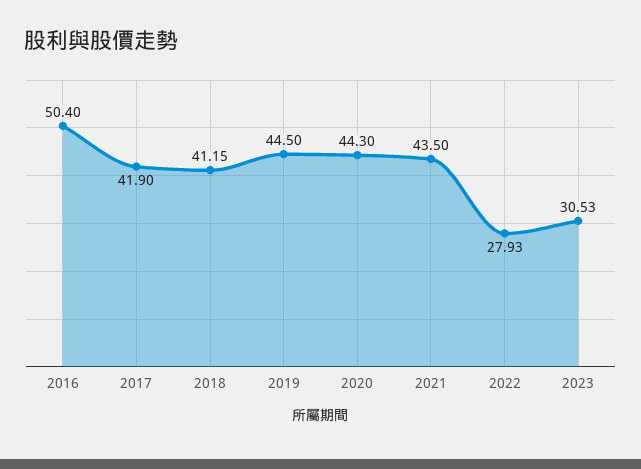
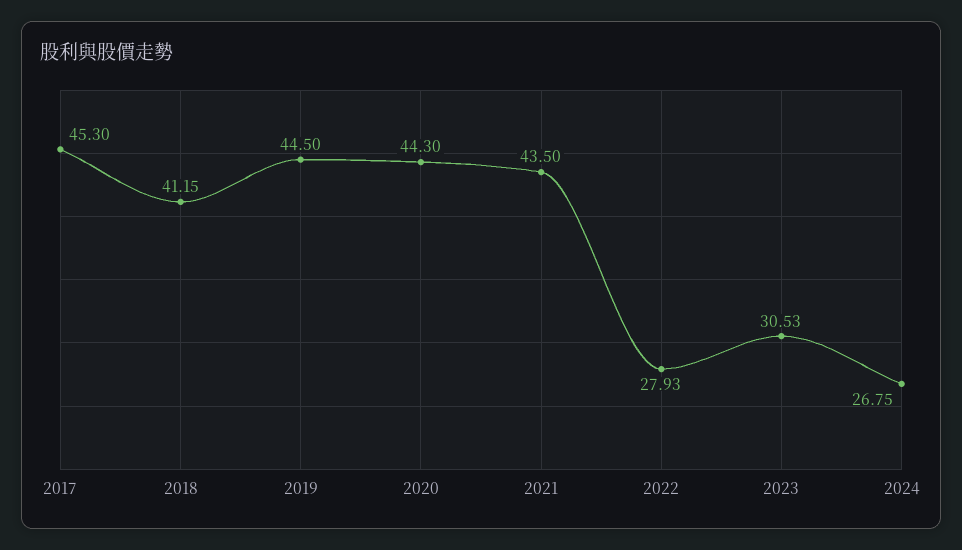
2016: 50.4 -> none
2017: 41.9 -> 45.3
2024: none -> 26.75

